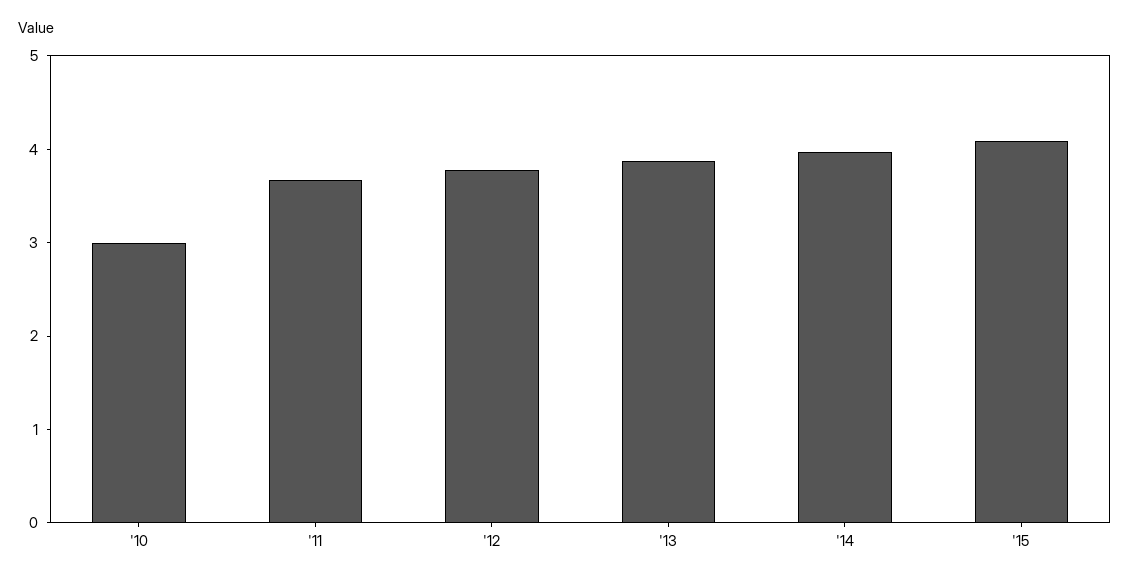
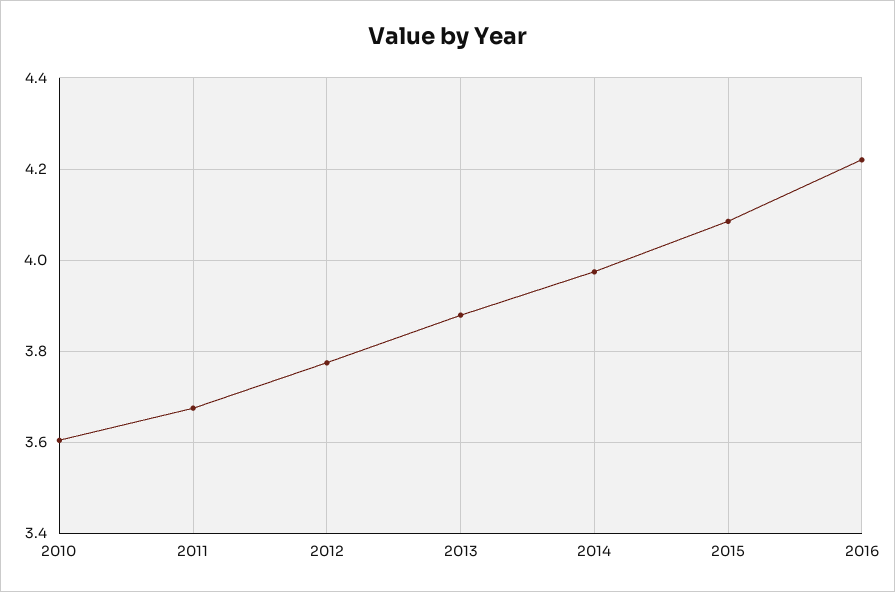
'10: 3 -> 3.6
2016: none -> 4.22

